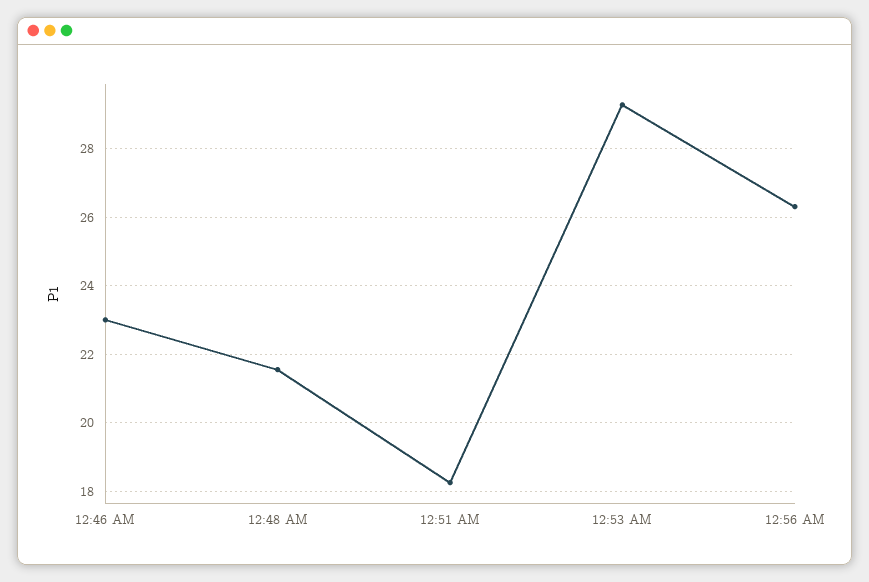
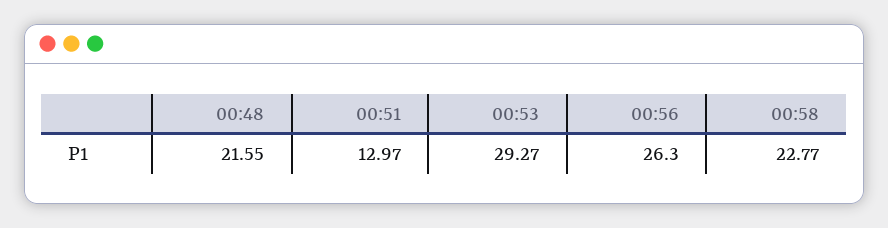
12:46 AM: 23 -> none
12:51 AM: 18.2 -> 12.97
00:58: none -> 22.77

